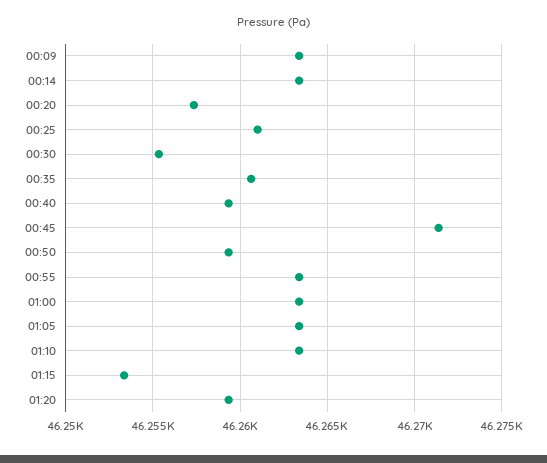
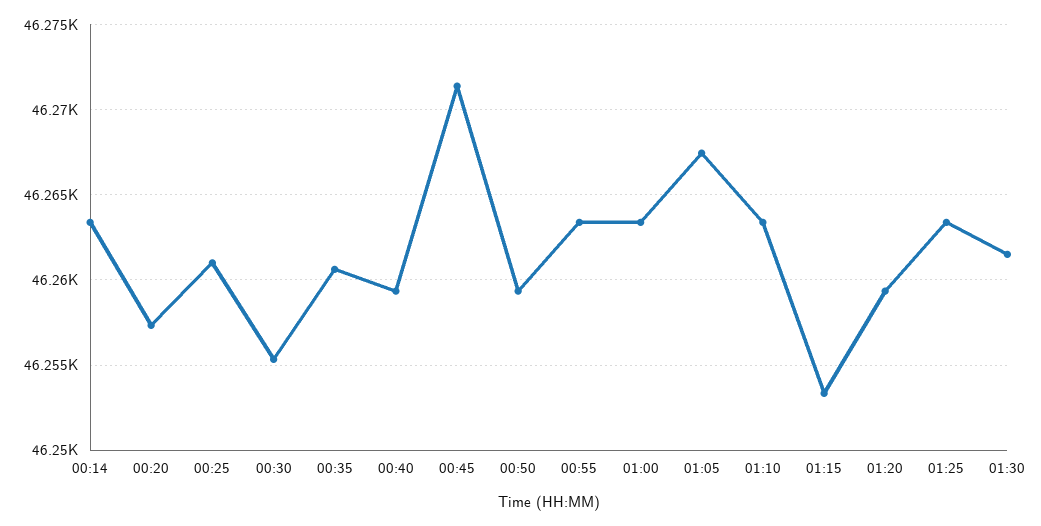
00:09: 46263.5 -> none
01:05: 46263.5 -> 46267.5
01:25: none -> 46263.5
01:30: none -> 46261.5

